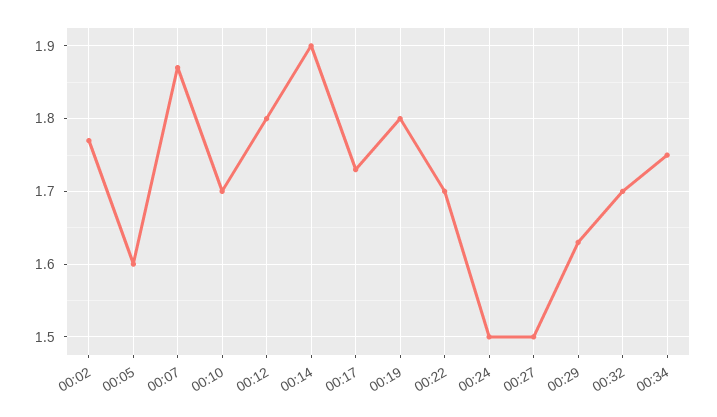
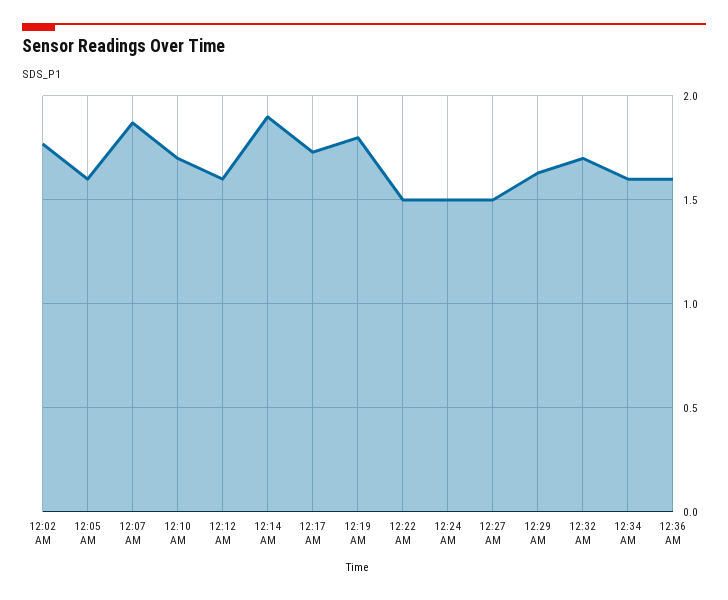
00:12: 1.8 -> 1.6
00:22: 1.7 -> 1.5
00:34: 1.75 -> 1.6
12:36 AM: none -> 1.6

